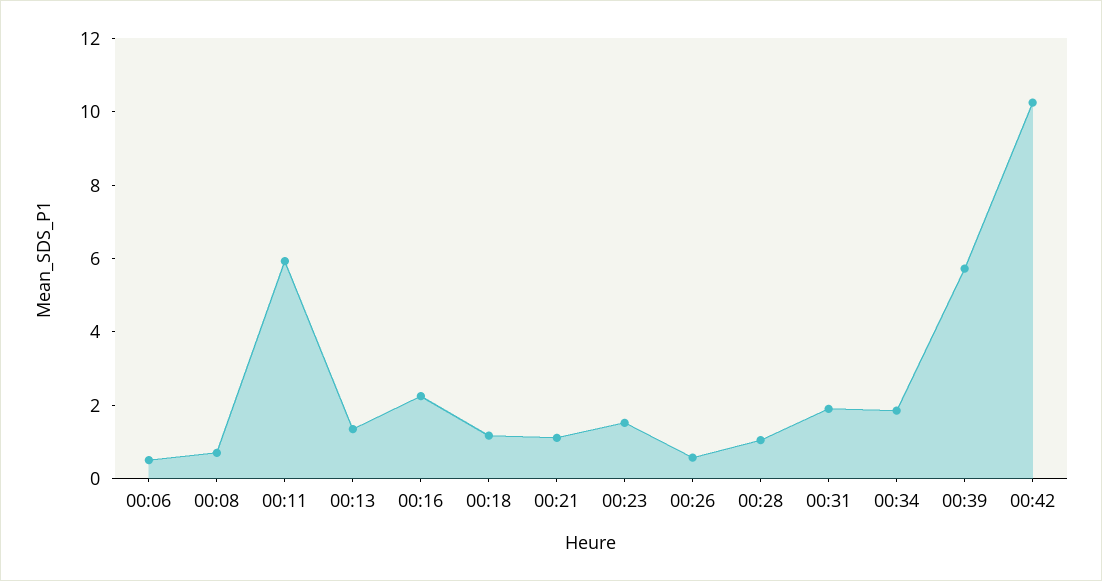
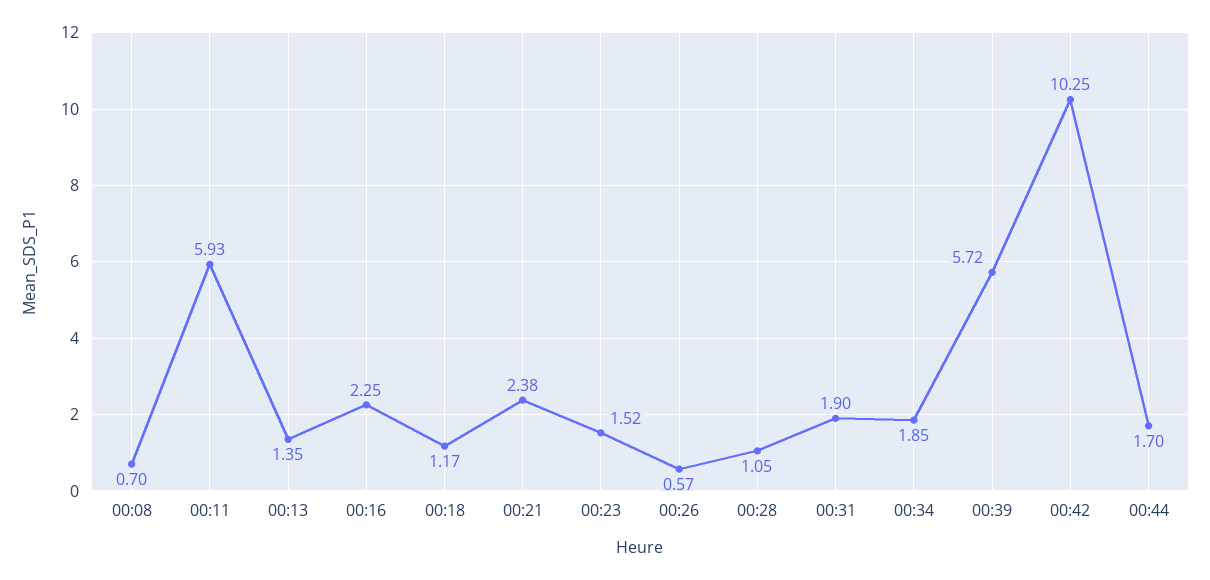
00:06: 0.5 -> none
00:21: 1 -> 2.38
00:44: none -> 1.7

